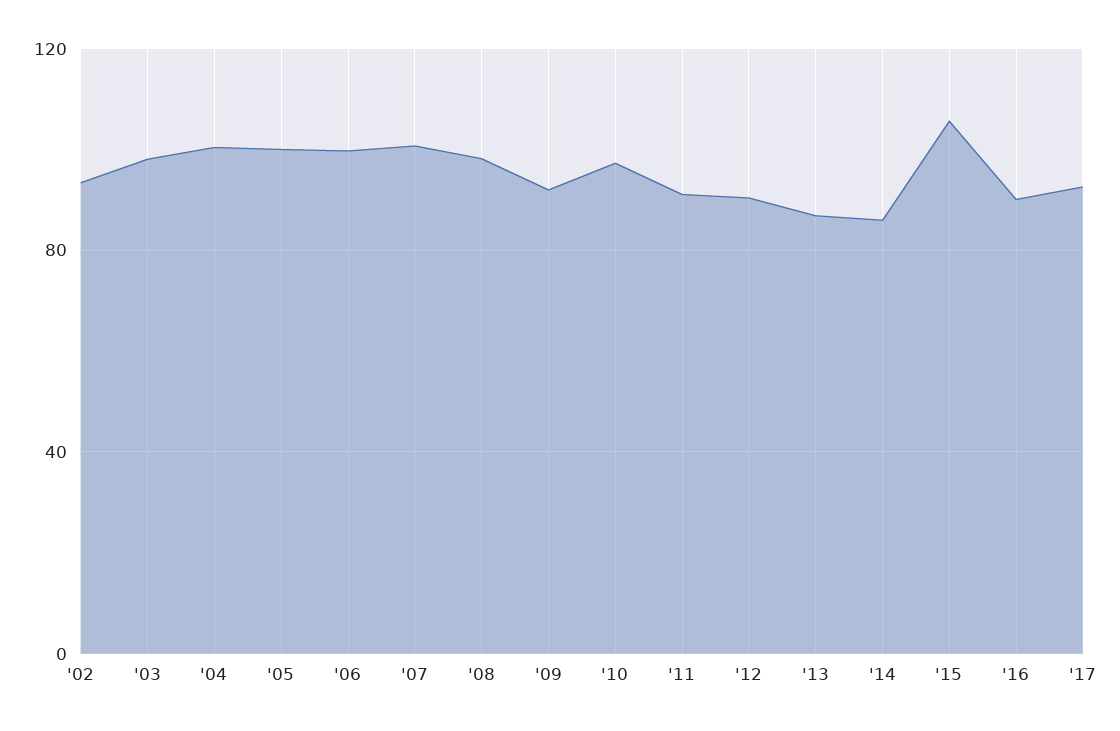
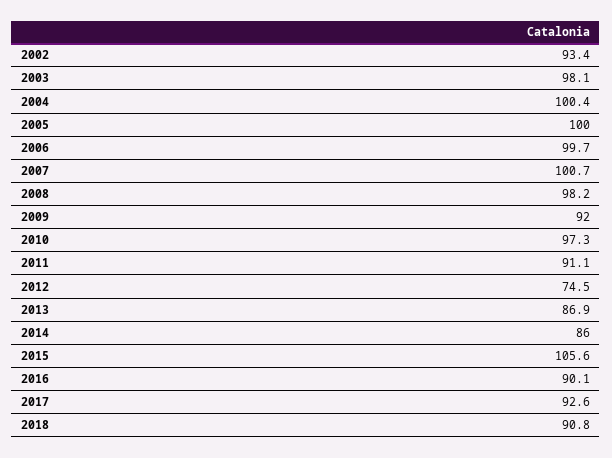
'12: 90 -> 74.5
2018: none -> 90.8

